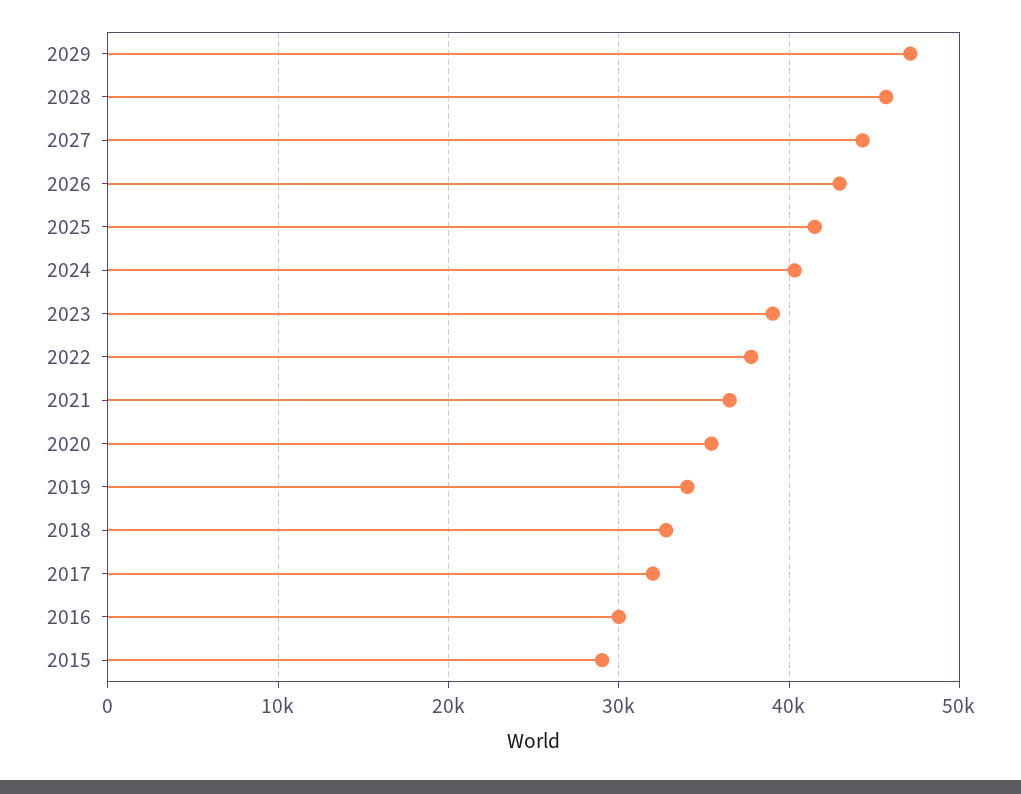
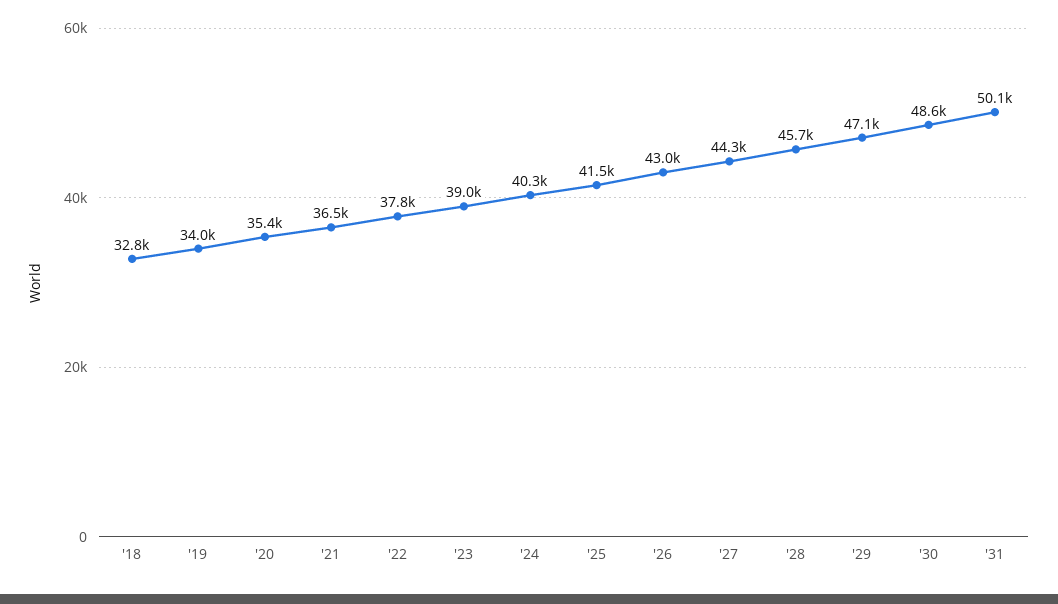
2017: 32000 -> none
2016: 30000 -> none
2015: 29000 -> none
'30: none -> 48600
'31: none -> 50100

